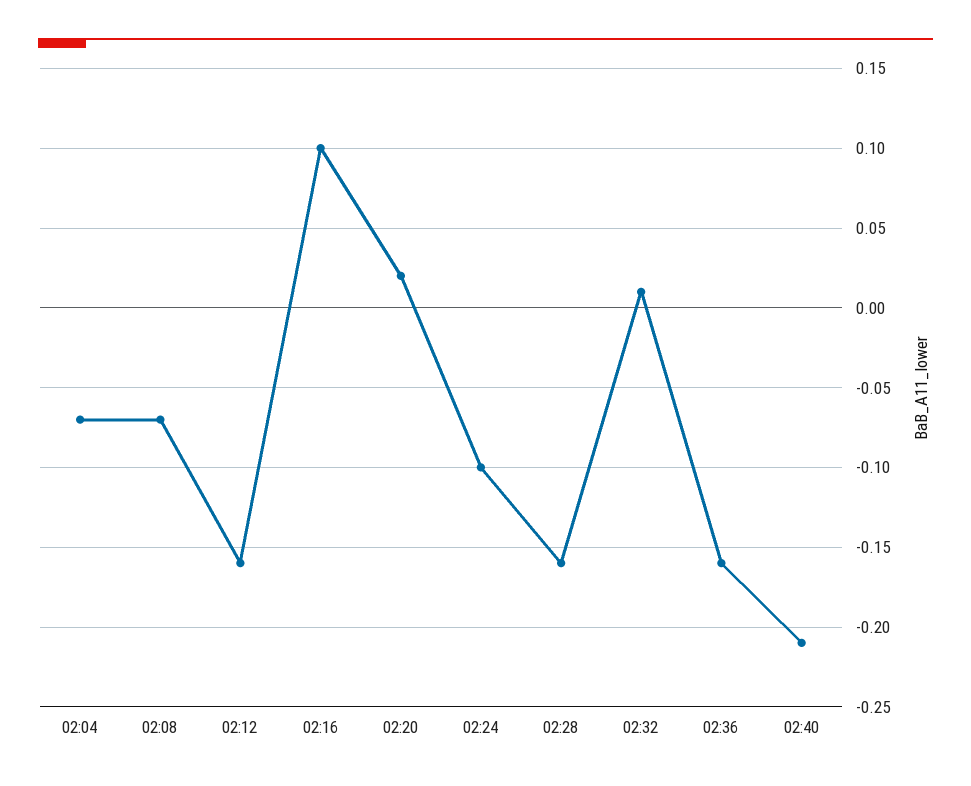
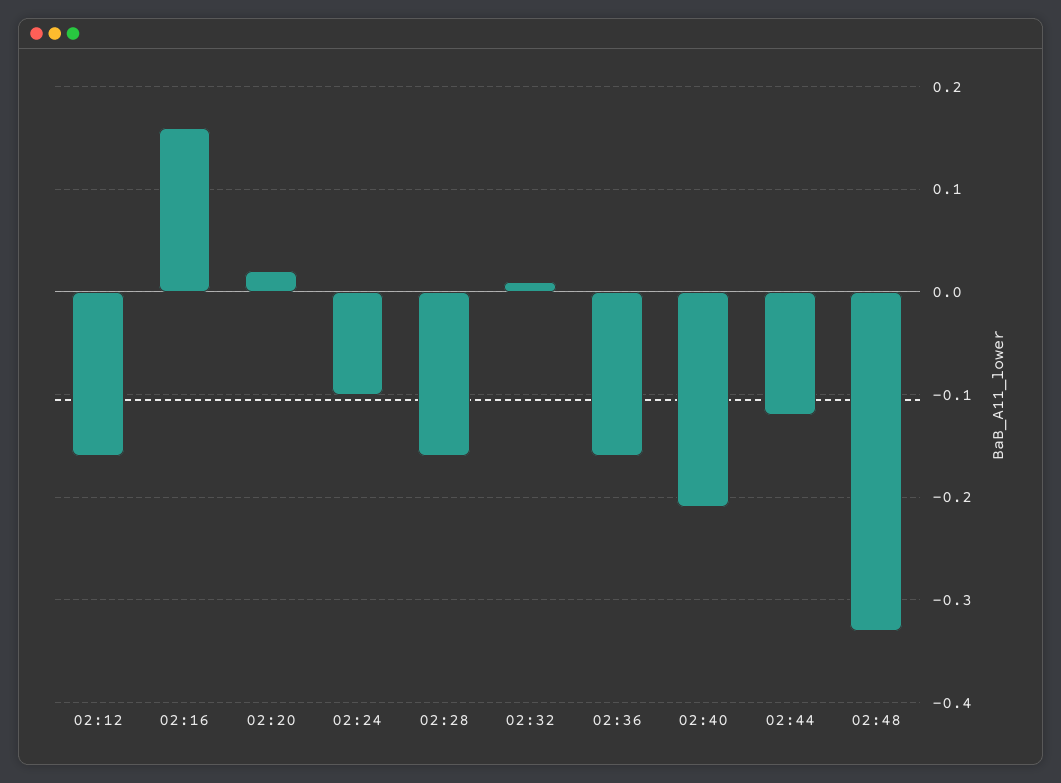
02:04: -0.07 -> none
02:08: -0.07 -> none
02:16: 0.1 -> 0.16
02:44: none -> -0.12
02:48: none -> -0.33

